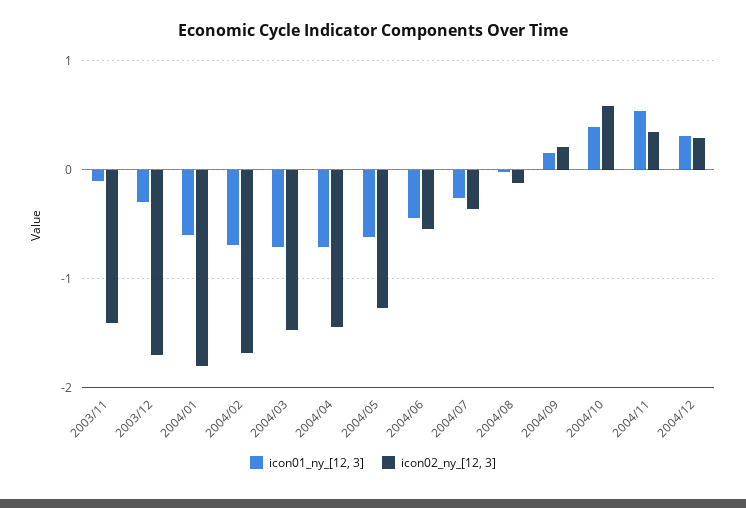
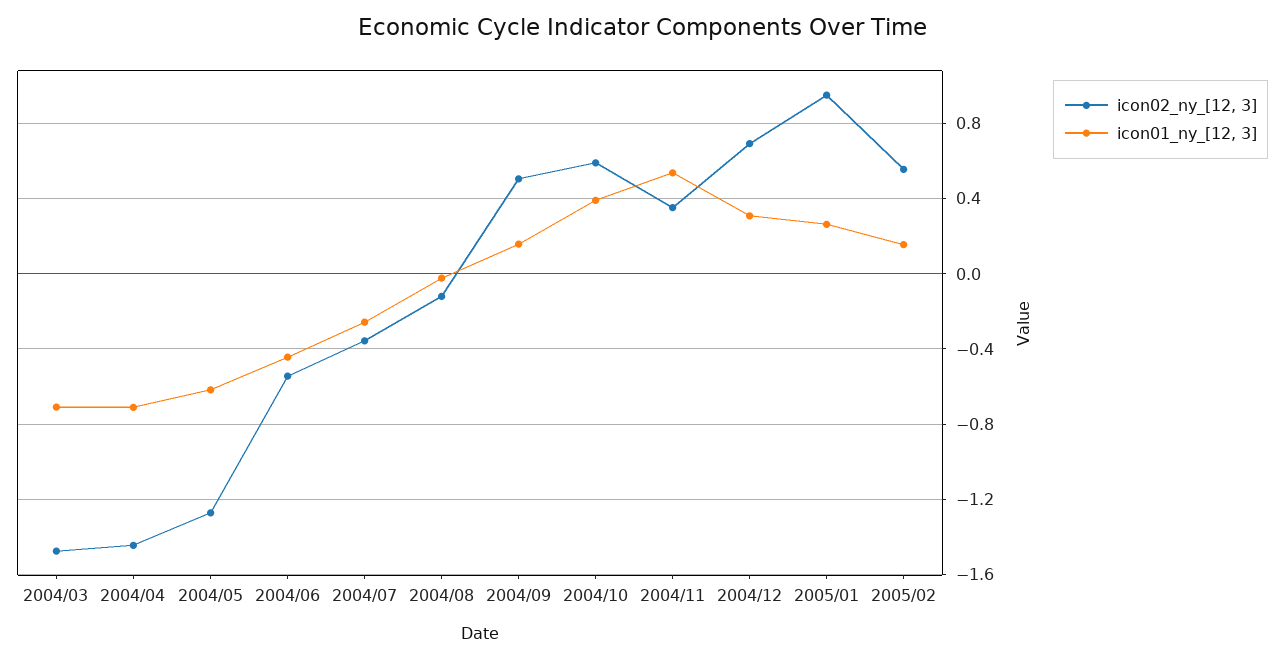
icon01_ny_[12, 3], 2003/11: -0.1 -> none
icon02_ny_[12, 3], 2003/11: -1.4 -> none
icon01_ny_[12, 3], 2003/12: -0.3 -> none
icon02_ny_[12, 3], 2003/12: -1.7 -> none
icon01_ny_[12, 3], 2004/01: -0.6 -> none
icon02_ny_[12, 3], 2004/01: -1.8 -> none
icon01_ny_[12, 3], 2004/02: -0.7 -> none
icon02_ny_[12, 3], 2004/02: -1.7 -> none
icon02_ny_[12, 3], 2004/09: 0.2 -> 0.5
icon02_ny_[12, 3], 2004/12: 0.3 -> 0.7
icon02_ny_[12, 3], 2005/01: none -> 0.95
icon01_ny_[12, 3], 2005/01: none -> 0.25
icon02_ny_[12, 3], 2005/02: none -> 0.55
icon01_ny_[12, 3], 2005/02: none -> 0.15

